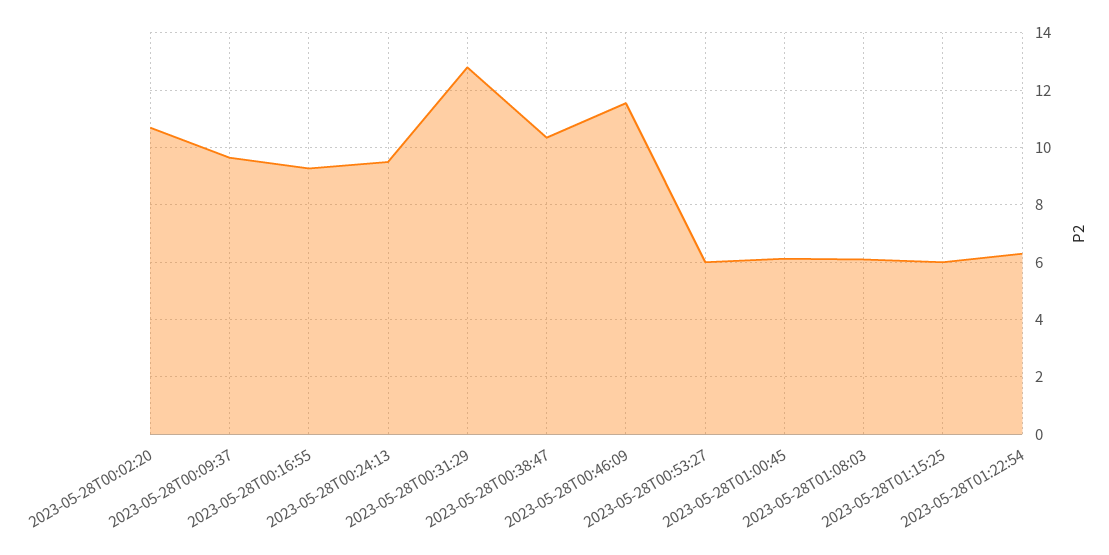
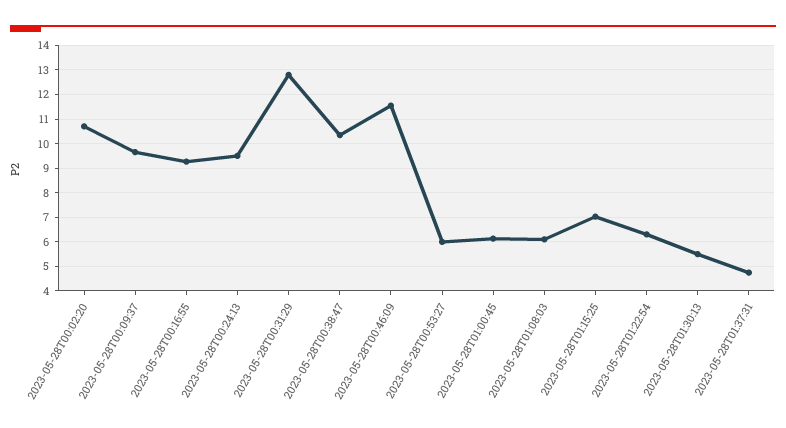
2023-05-28T01:15:25: 6 -> 7
2023-05-28T01:30:13: none -> 5.5
2023-05-28T01:37:31: none -> 4.75

